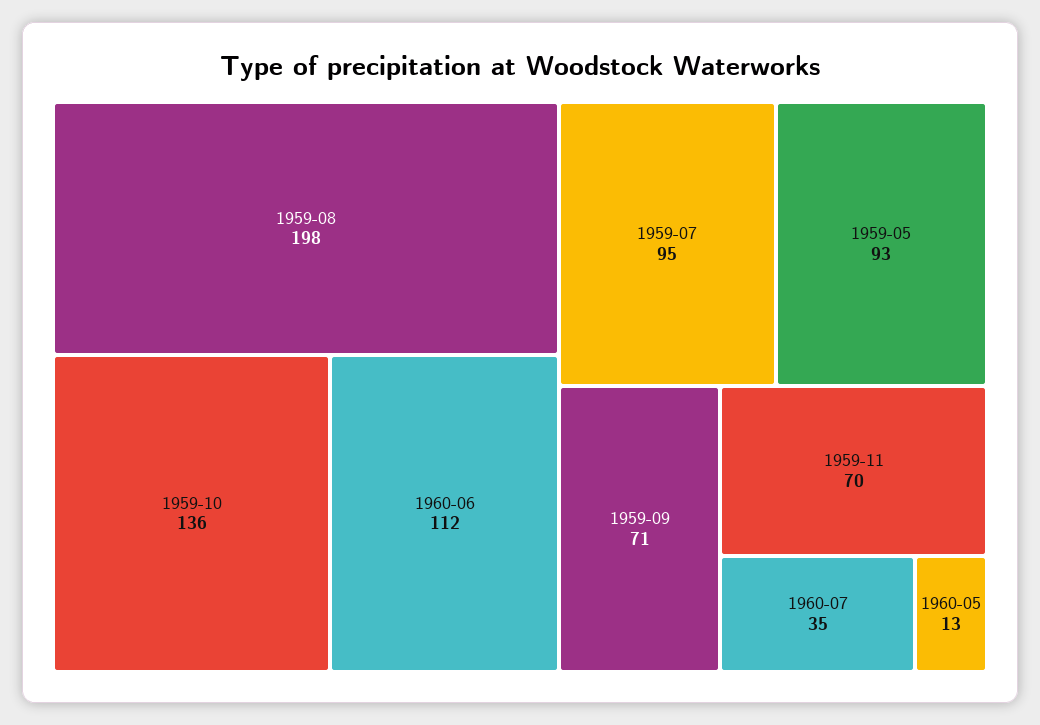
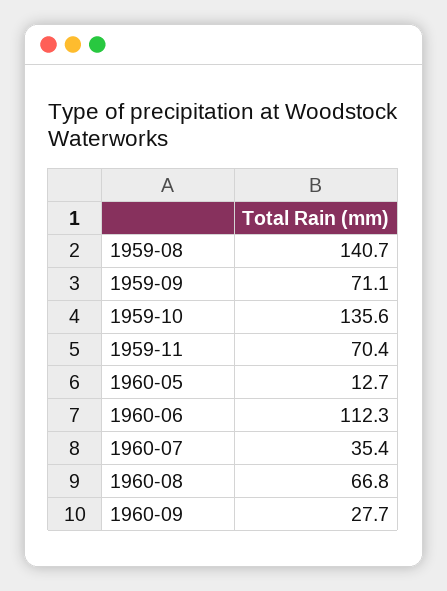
1959-08: 198 -> 140.7
1959-07: 95 -> none
1959-05: 93 -> none
1960-08: none -> 66.8
1960-09: none -> 27.7

